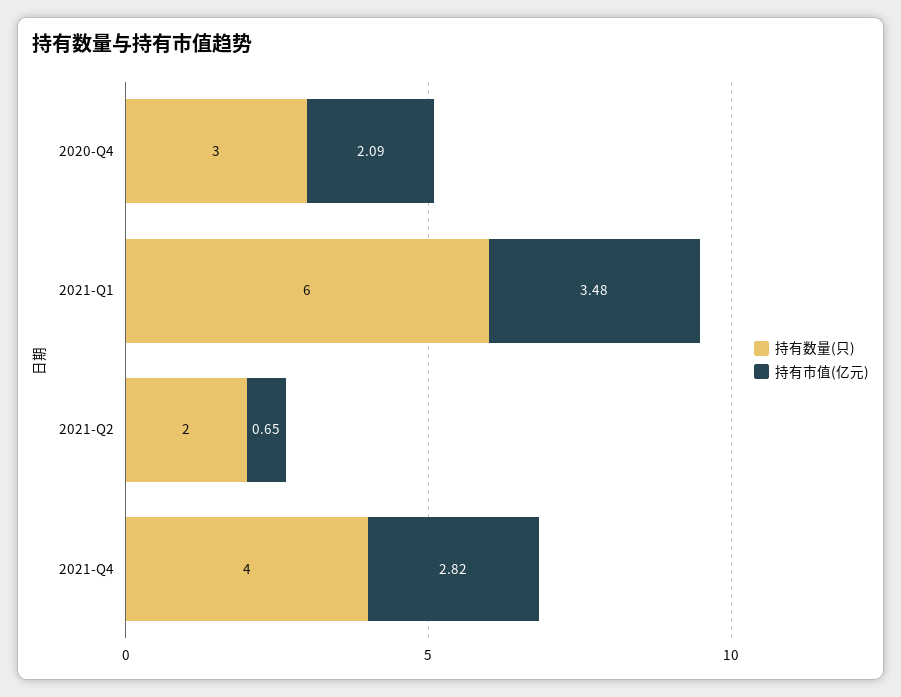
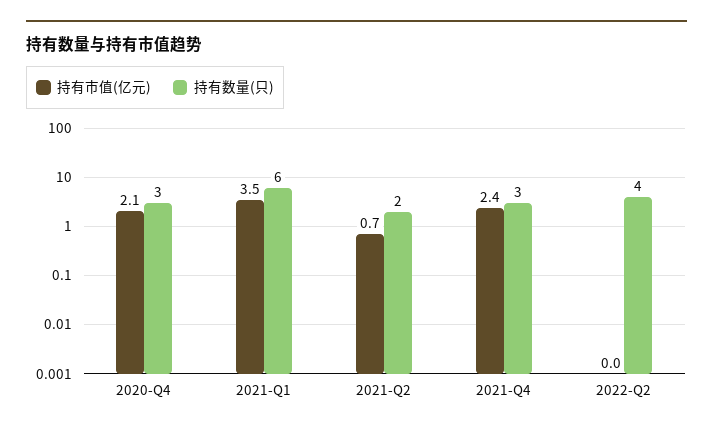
持有数量(只), 2021-Q4: 4 -> 3
持有市值(亿元), 2021-Q4: 2.82 -> 2.4
持有市值(亿元), 2022-Q2: none -> 0
持有数量(只), 2022-Q2: none -> 4

